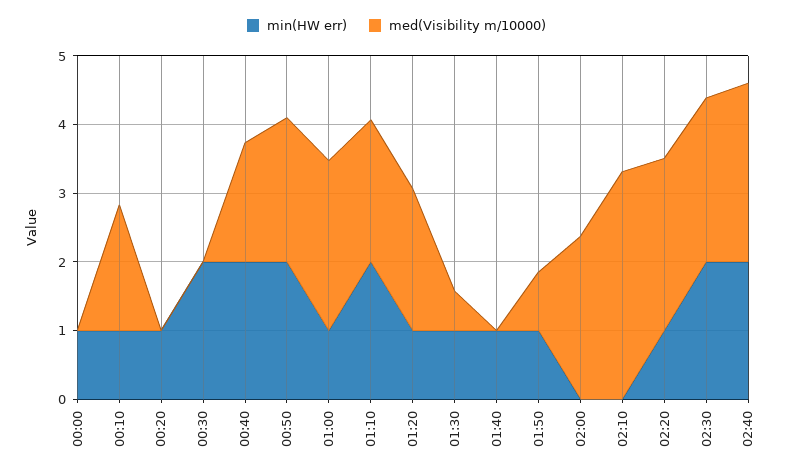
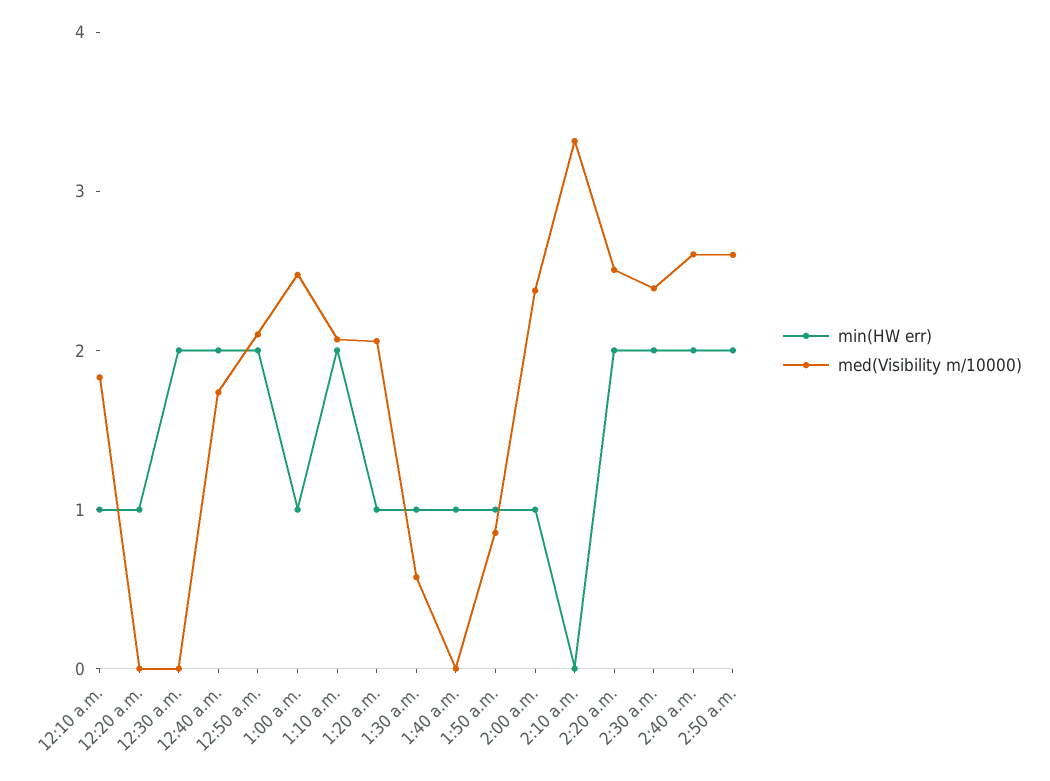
min(HW err), 00:00: 1 -> none
med(Visibility m/10000), 00:00: 0 -> none
min(HW err), 02:00: 0 -> 1
min(HW err), 02:20: 1 -> 2
min(HW err), 2:50 a.m.: none -> 2
med(Visibility m/10000), 2:50 a.m.: none -> 2.6

